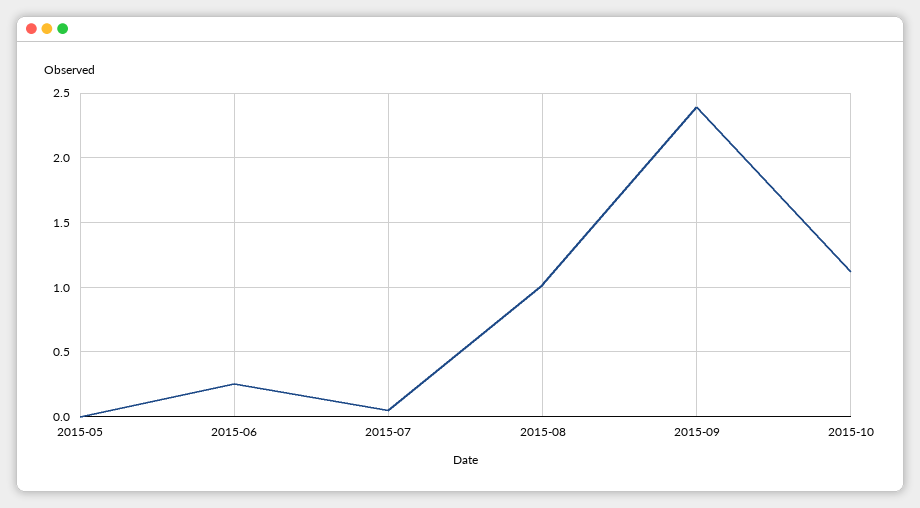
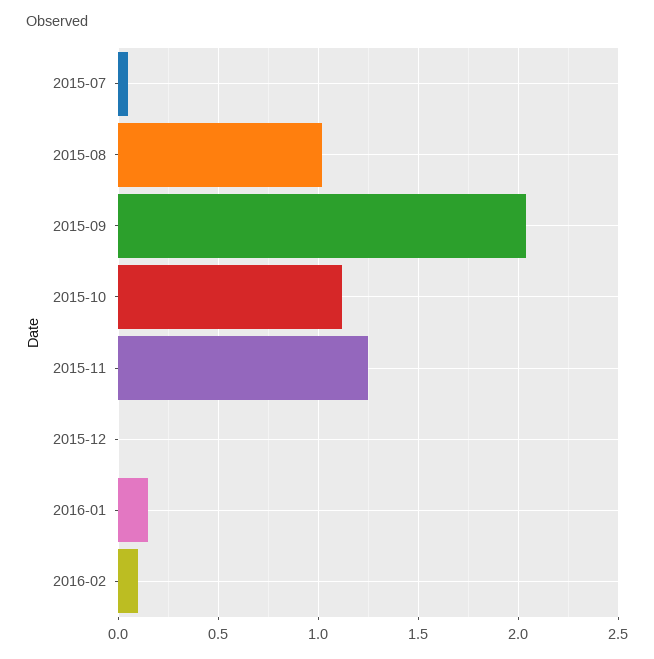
2015-05: 0 -> none
2015-06: 0.25 -> none
2015-09: 2.4 -> 2.05
2015-11: none -> 1.25
2015-12: none -> 0
2016-01: none -> 0.15
2016-02: none -> 0.1

